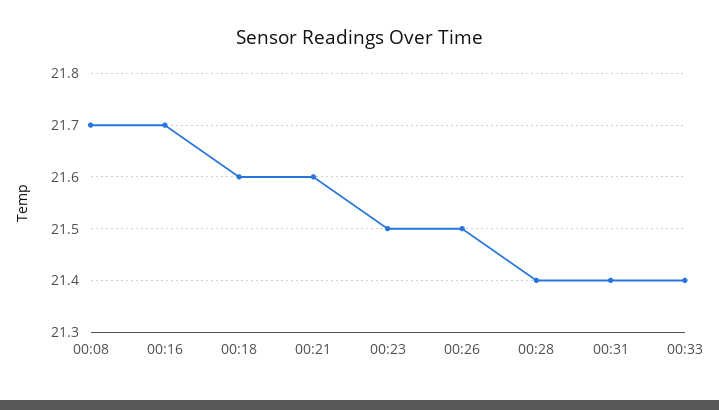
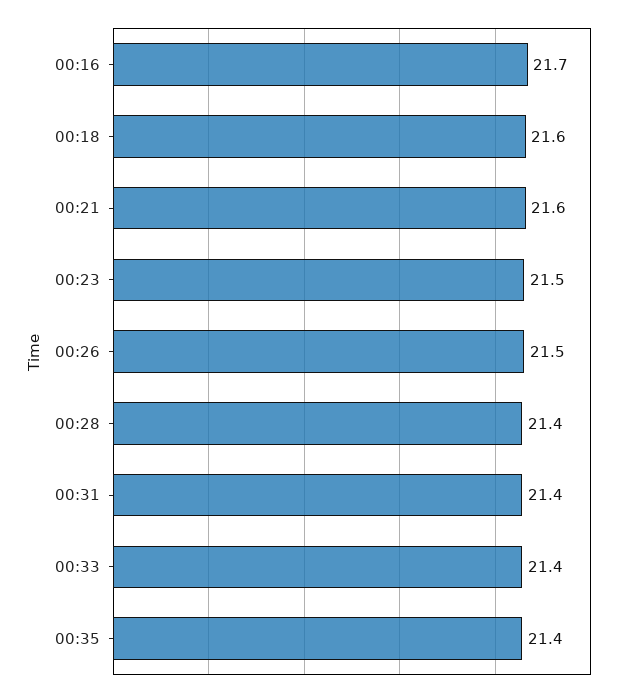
00:08: 21.7 -> none
00:35: none -> 21.4

